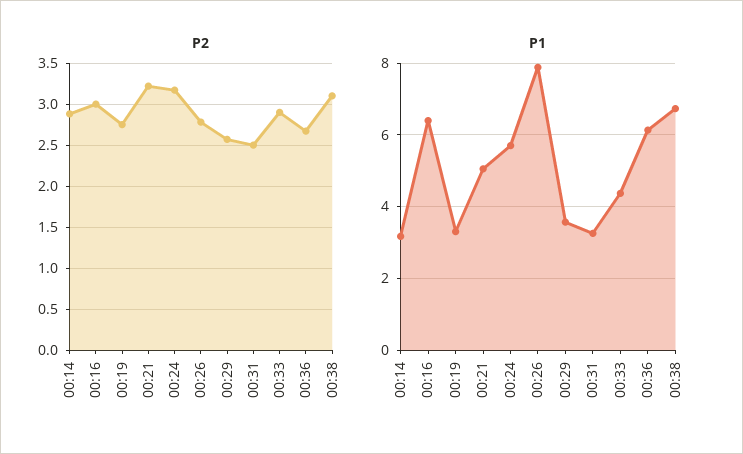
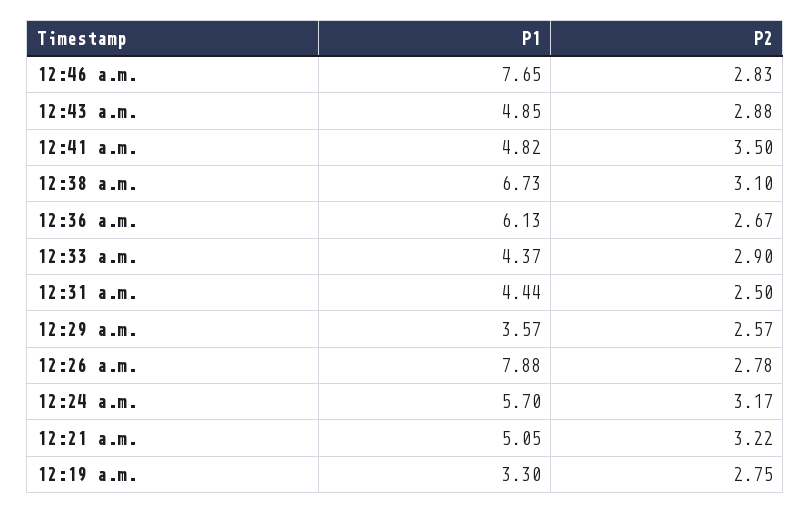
P2, 00:14: 2.9 -> none
P2, 00:16: 3 -> none
P1, 00:14: 3.2 -> none
P1, 00:16: 6.4 -> none
P1, 00:31: 3.2 -> 4.44
P1, 12:46 a.m.: none -> 7.65
P2, 12:46 a.m.: none -> 2.83
P1, 12:43 a.m.: none -> 4.85
P2, 12:43 a.m.: none -> 2.88
P1, 12:41 a.m.: none -> 4.82
P2, 12:41 a.m.: none -> 3.5

